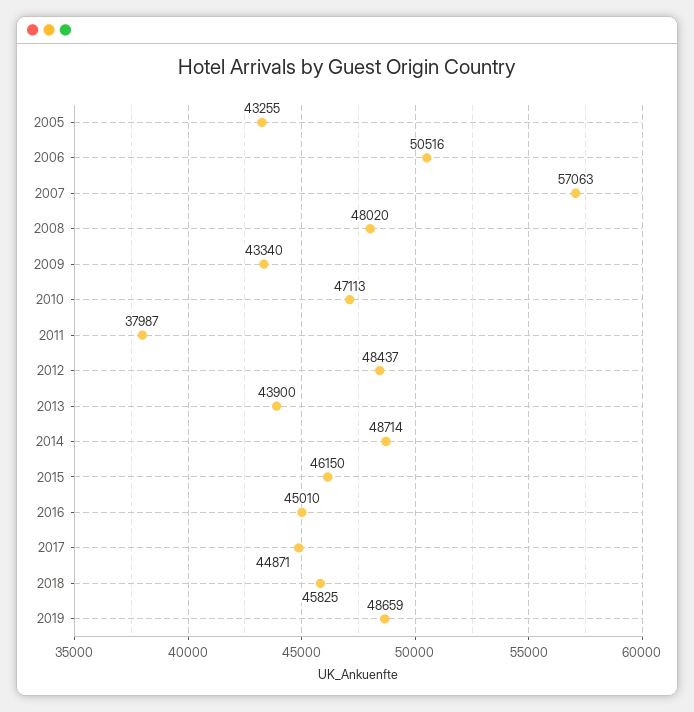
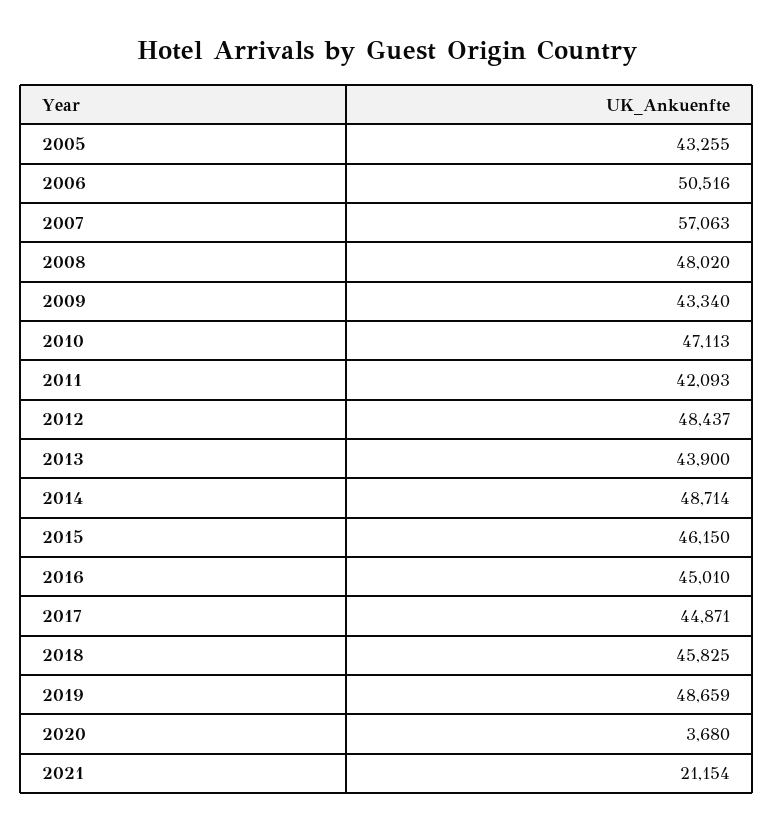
2011: 37987 -> 42093
2020: none -> 3680
2021: none -> 21154

